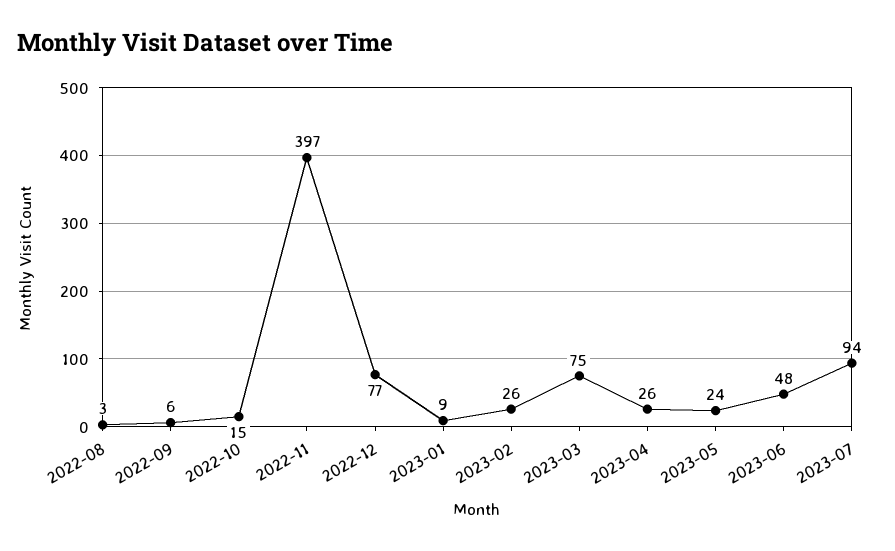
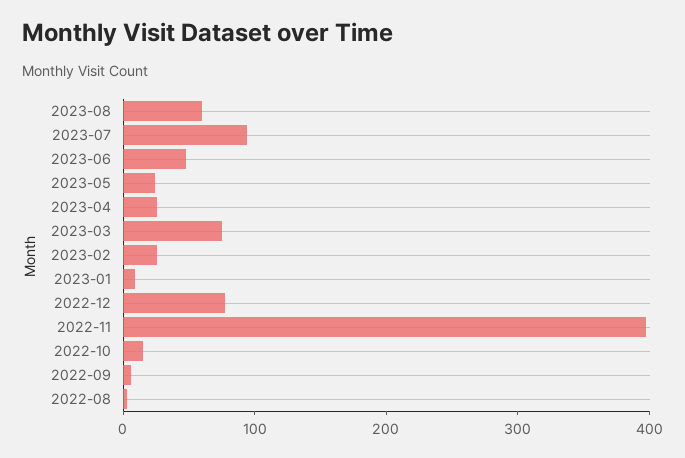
2023-08: none -> 60

